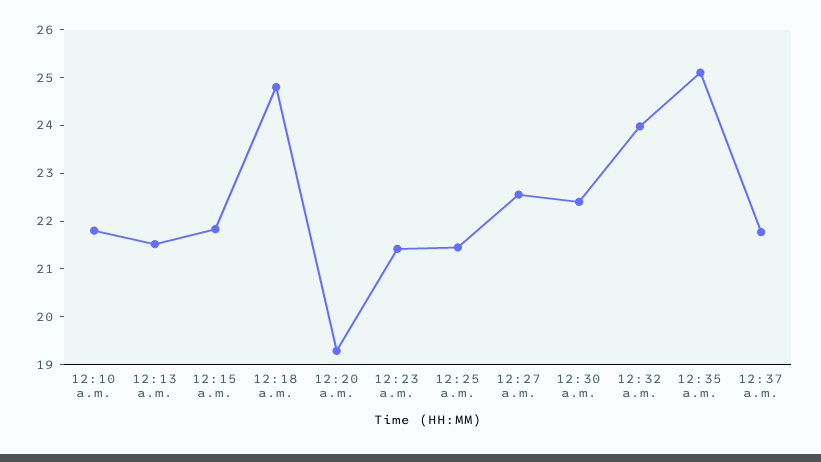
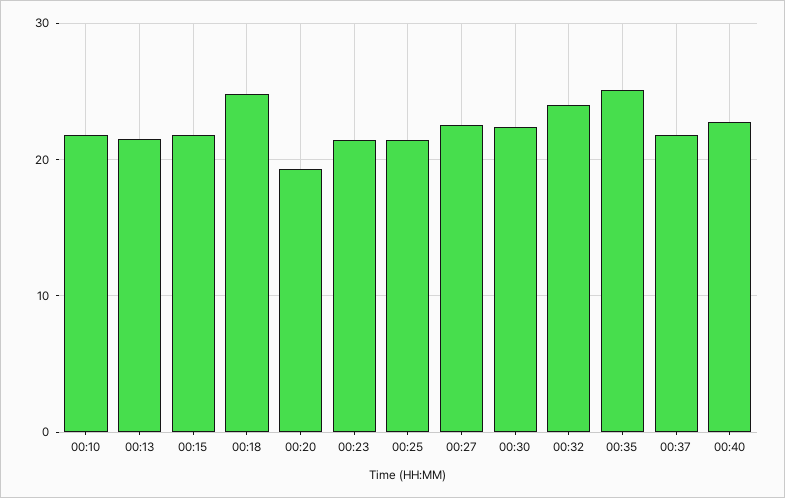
00:40: none -> 23

